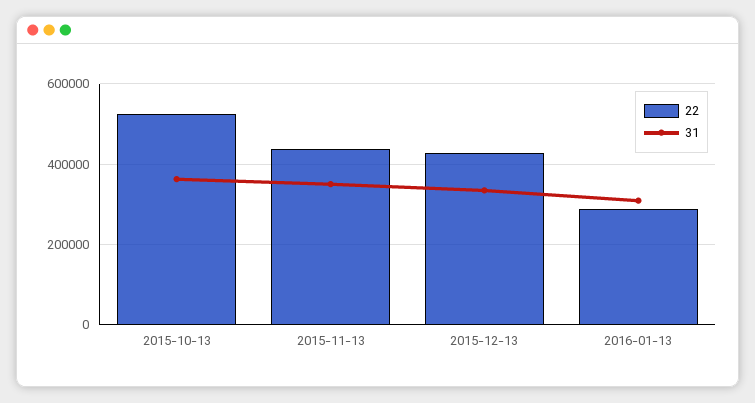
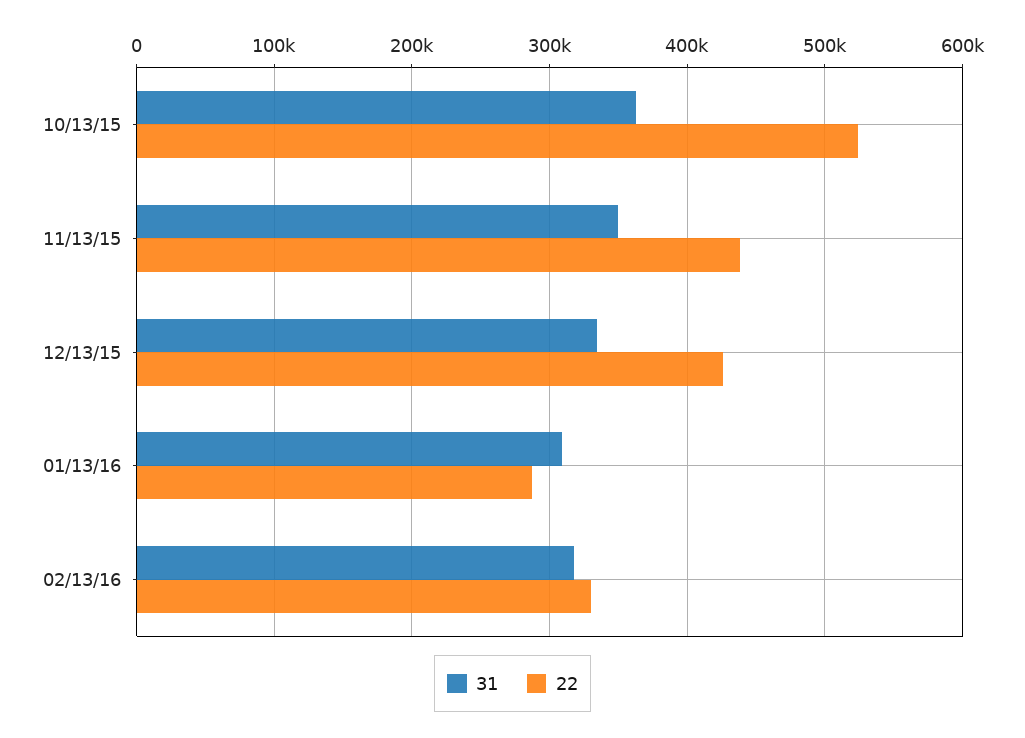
31, 02/13/16: none -> 320000
22, 02/13/16: none -> 330000

